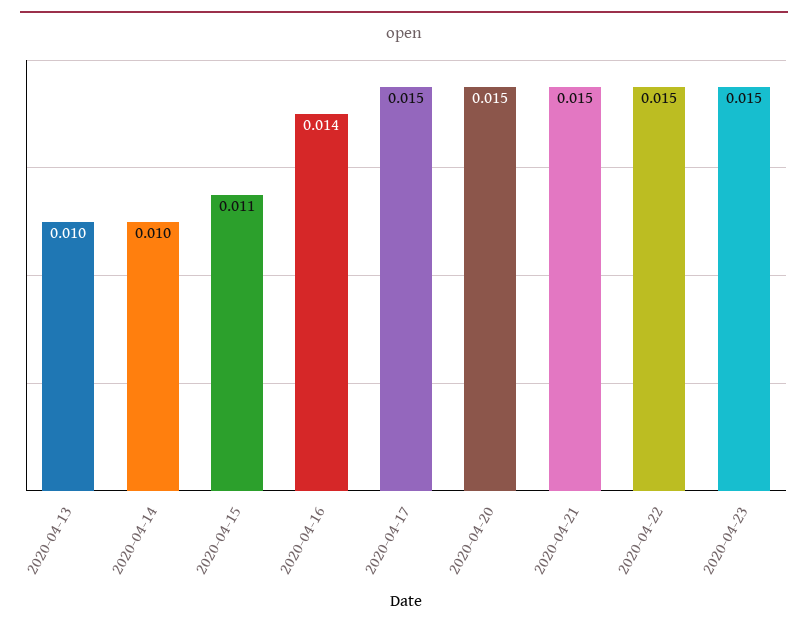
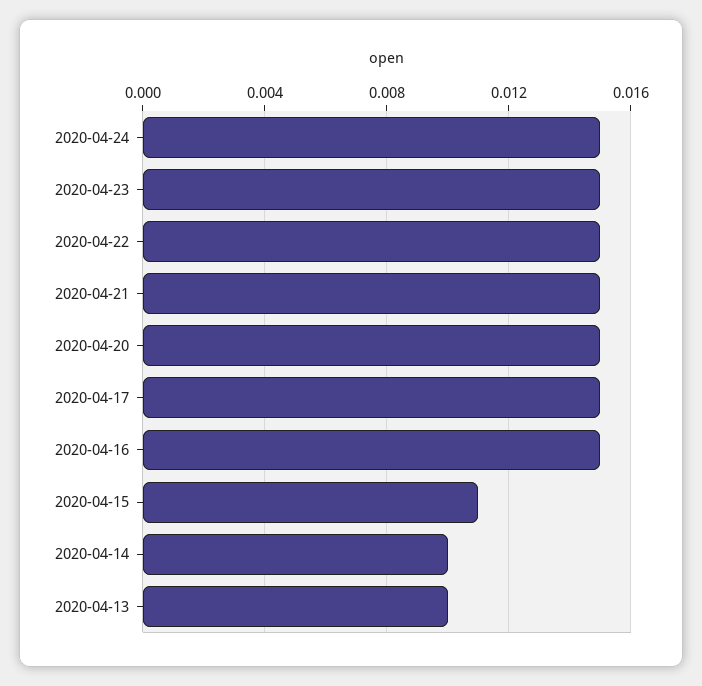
2020-04-16: 0.014 -> 0.015
2020-04-24: none -> 0.015

